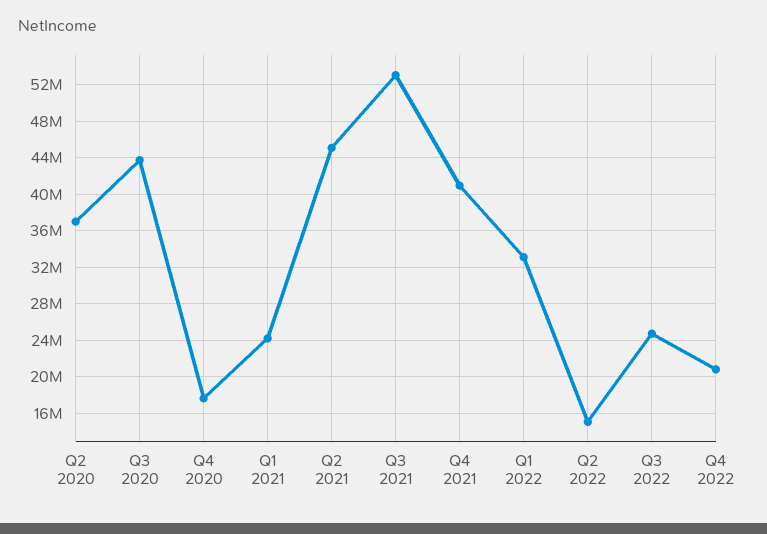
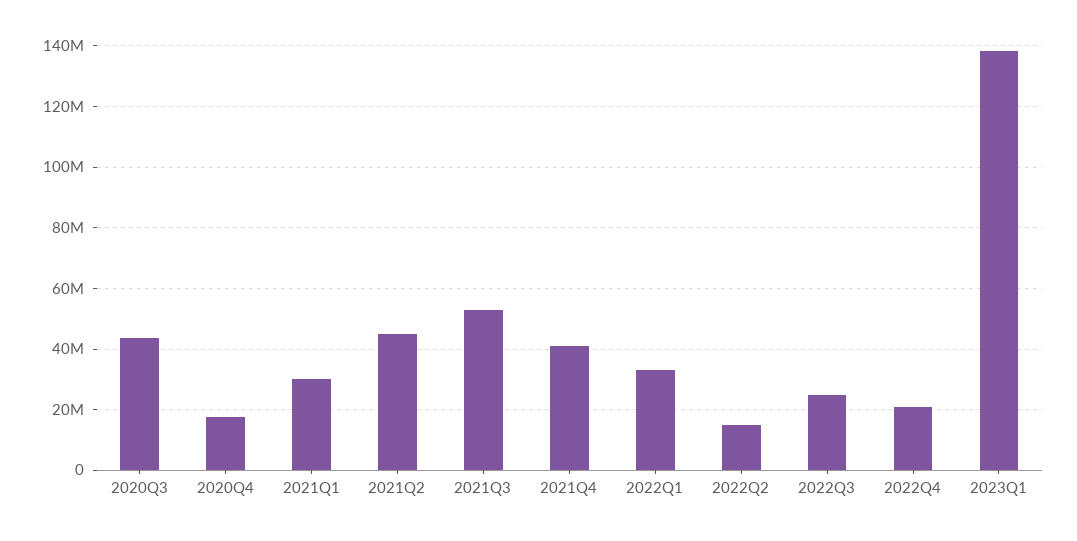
Q2 2020: 37000000 -> none
Q1 2021: 24000000 -> 30000000
2023Q1: none -> 138000000

